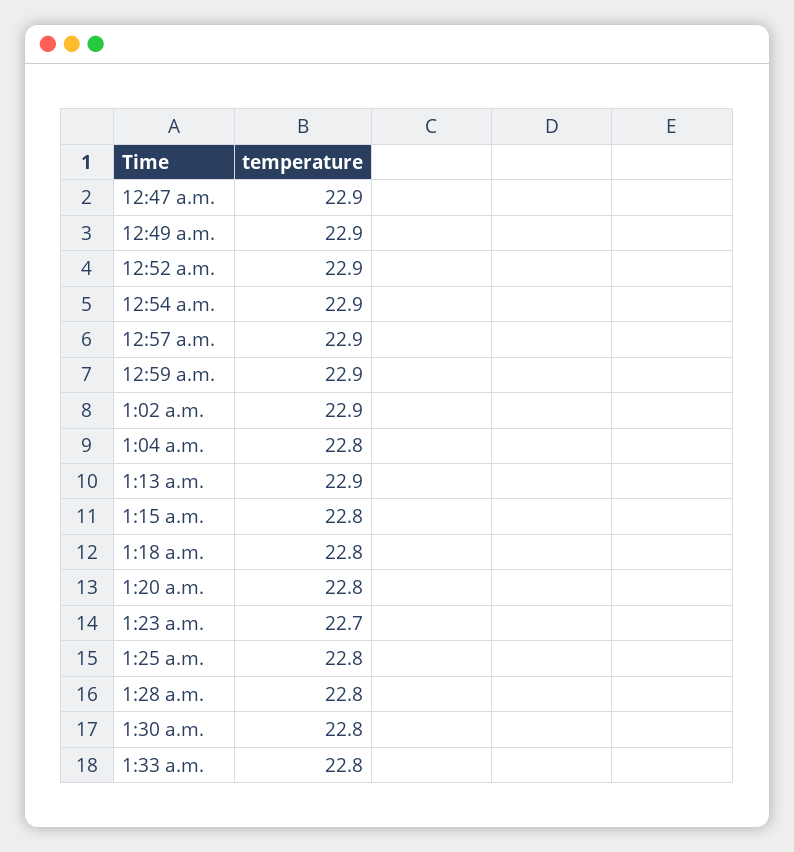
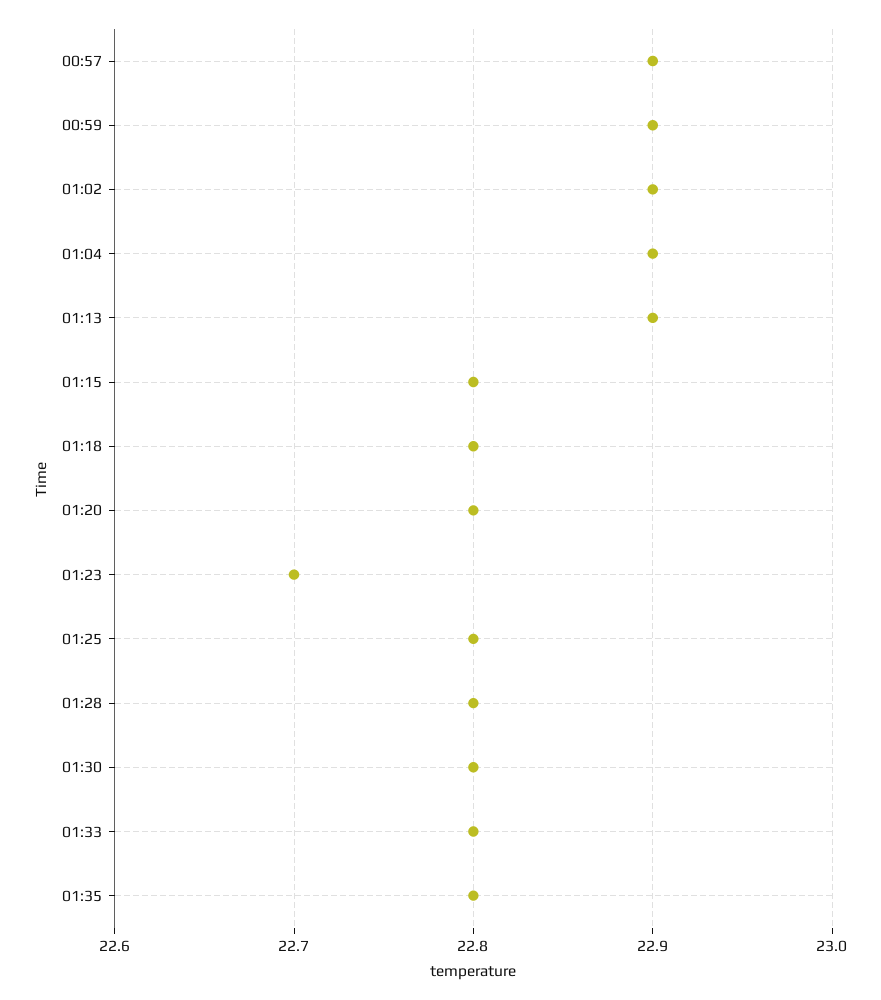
12:47 a.m.: 22.9 -> none
12:49 a.m.: 22.9 -> none
12:52 a.m.: 22.9 -> none
12:54 a.m.: 22.9 -> none
1:04 a.m.: 22.8 -> 22.9
01:35: none -> 22.8

